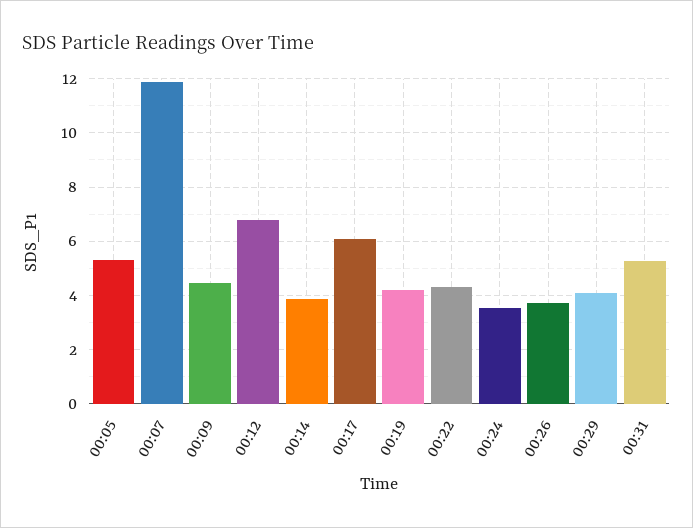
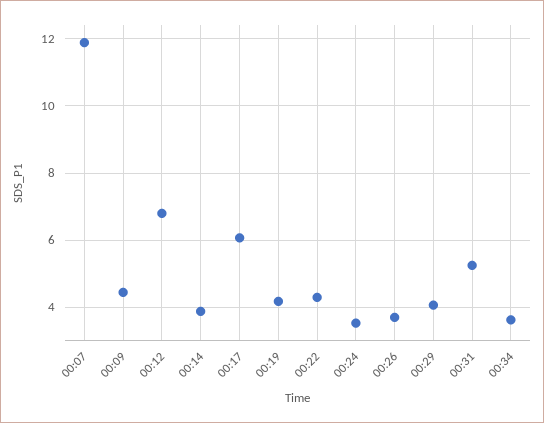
00:05: 5.25 -> none
00:34: none -> 3.6

